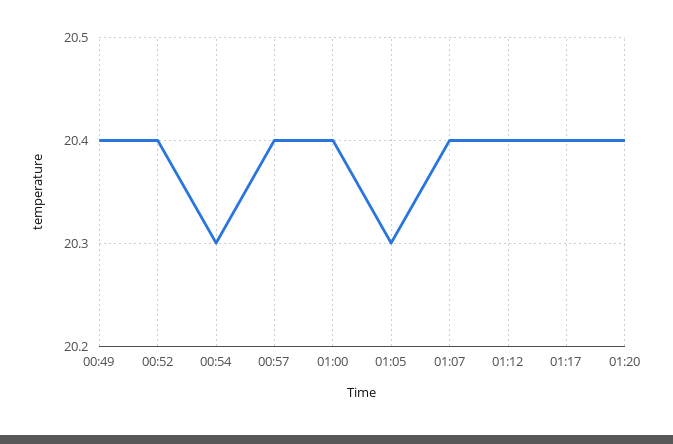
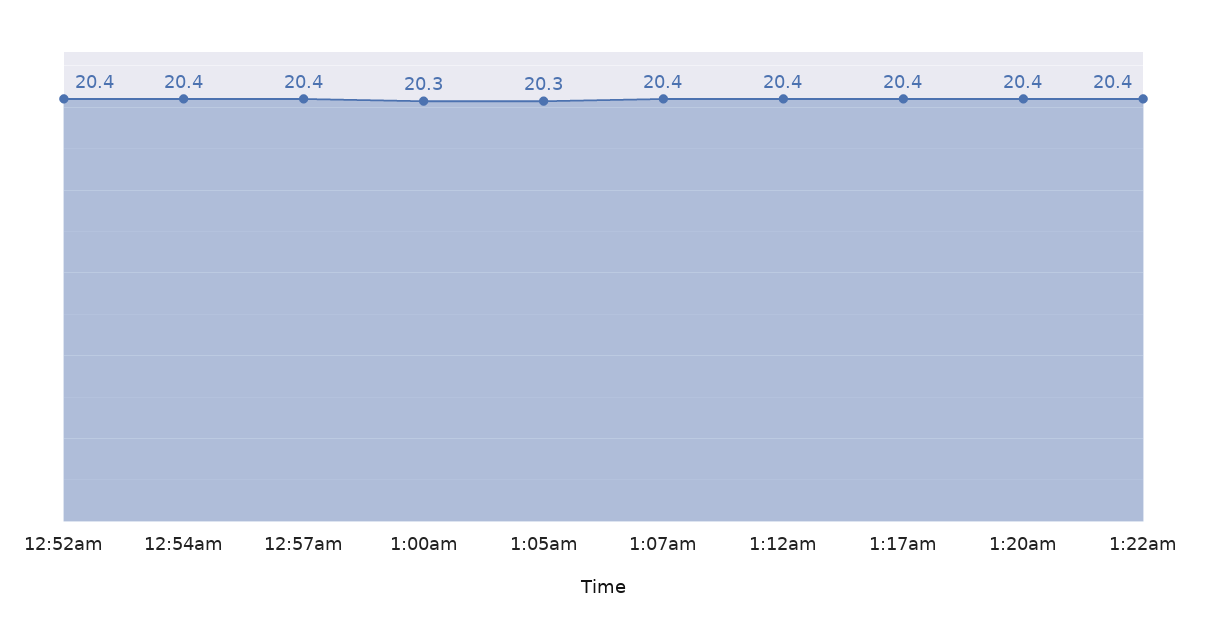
00:49: 20.4 -> none
00:54: 20.3 -> 20.4
01:00: 20.4 -> 20.3
1:22am: none -> 20.4

